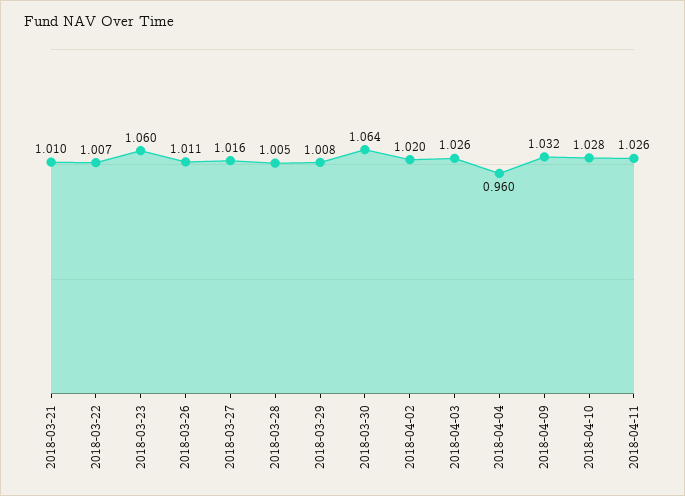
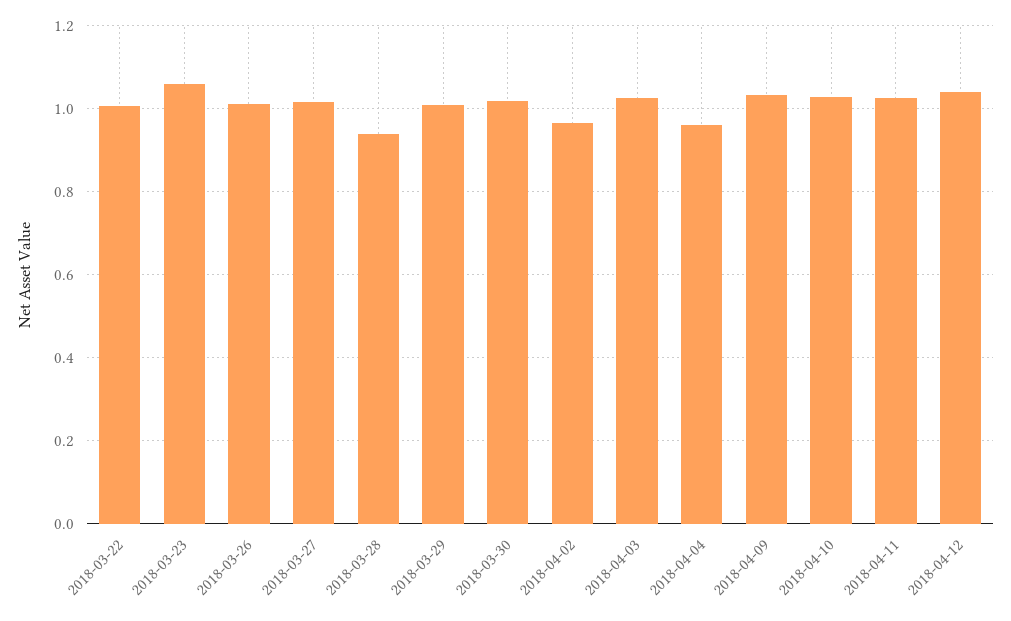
2018-03-21: 1.01 -> none
2018-03-28: 1.005 -> 0.94
2018-03-30: 1.064 -> 1.02
2018-04-02: 1.02 -> 0.96
2018-04-12: none -> 1.04

